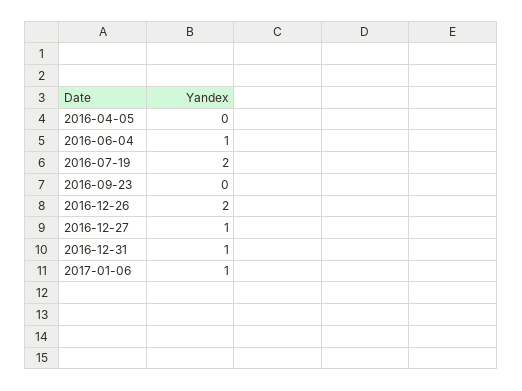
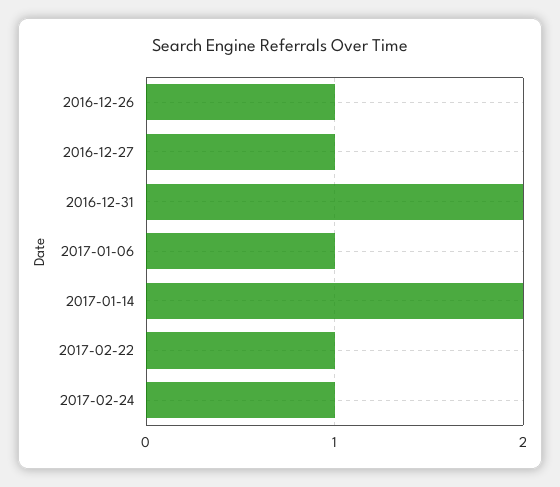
2016-04-05: 0 -> none
2016-06-04: 1 -> none
2016-07-19: 2 -> none
2016-09-23: 0 -> none
2016-12-26: 2 -> 1
2016-12-31: 1 -> 2
2017-01-14: none -> 2
2017-02-22: none -> 1
2017-02-24: none -> 1

